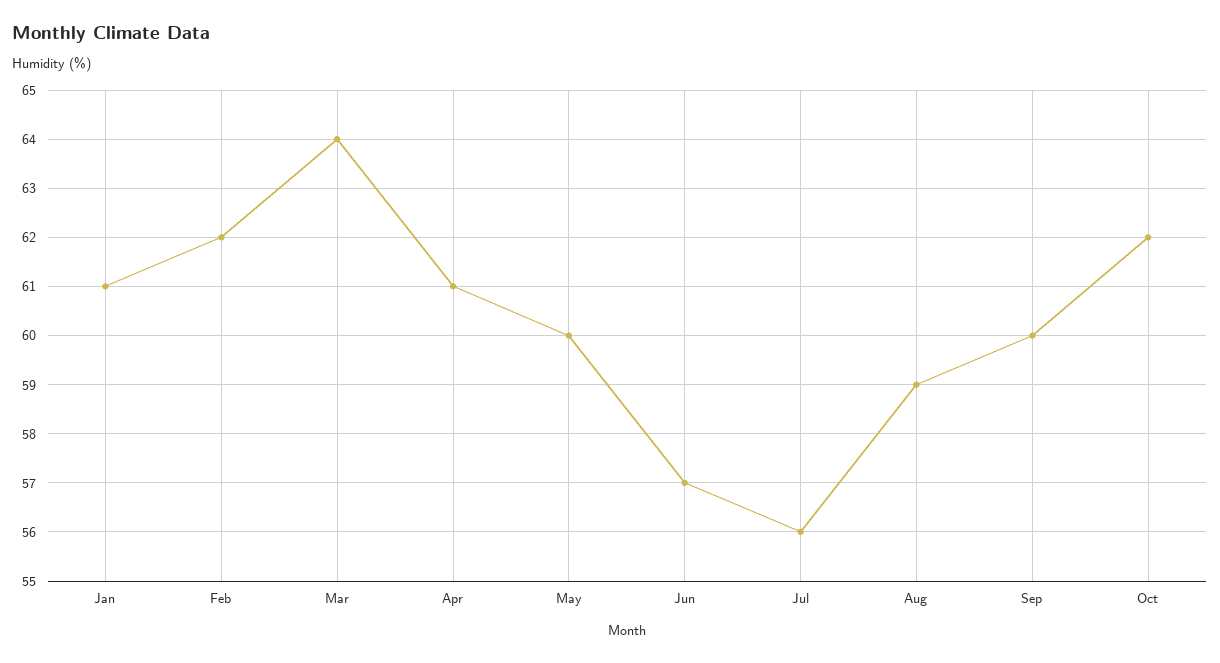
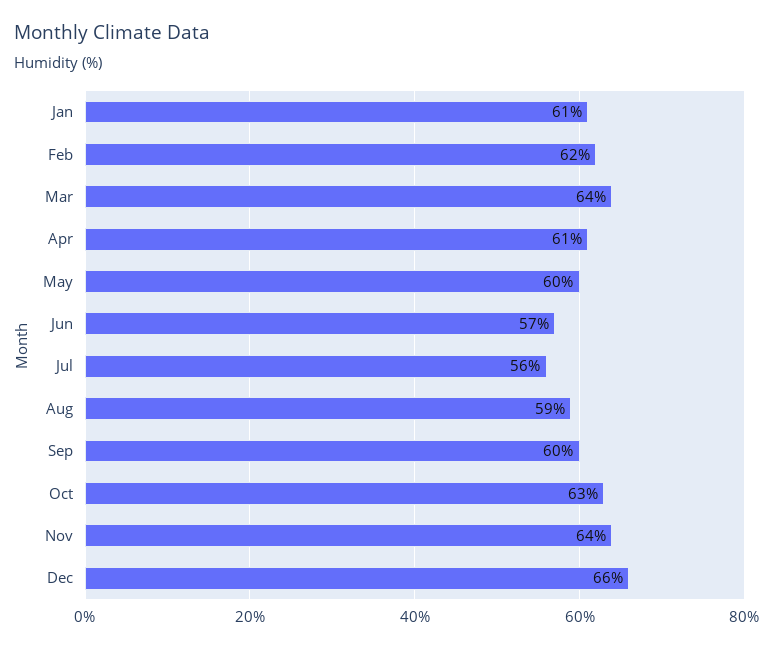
Oct: 62 -> 63
Nov: none -> 64
Dec: none -> 66

